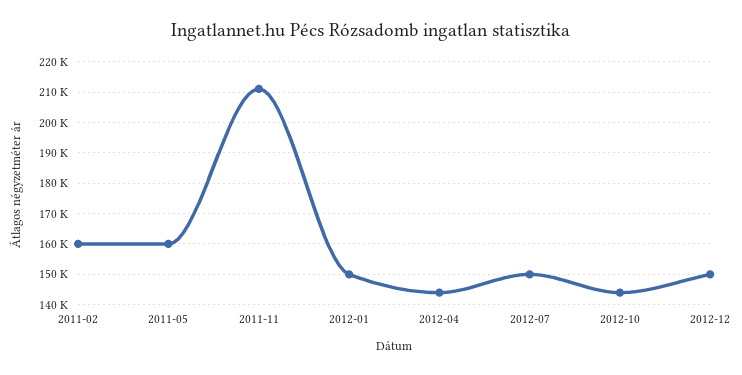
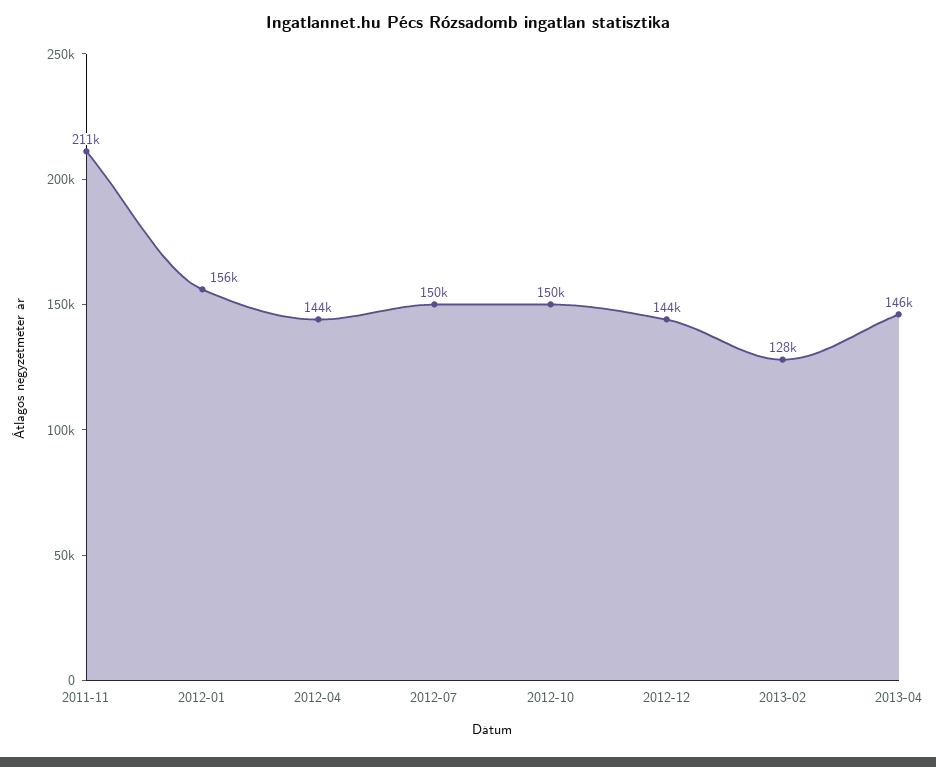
2011-02: 160000 -> none
2011-05: 160000 -> none
2012-01: 150000 -> 156000
2012-10: 144000 -> 150000
2012-12: 150000 -> 144000
2013-02: none -> 128000
2013-04: none -> 146000

